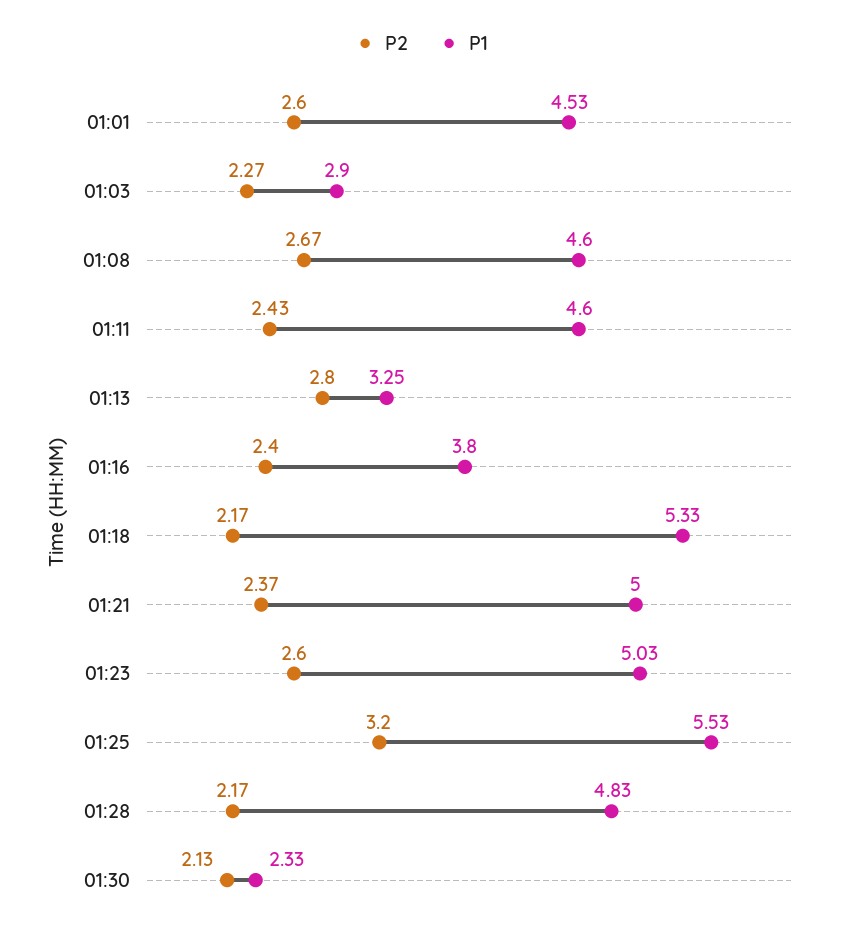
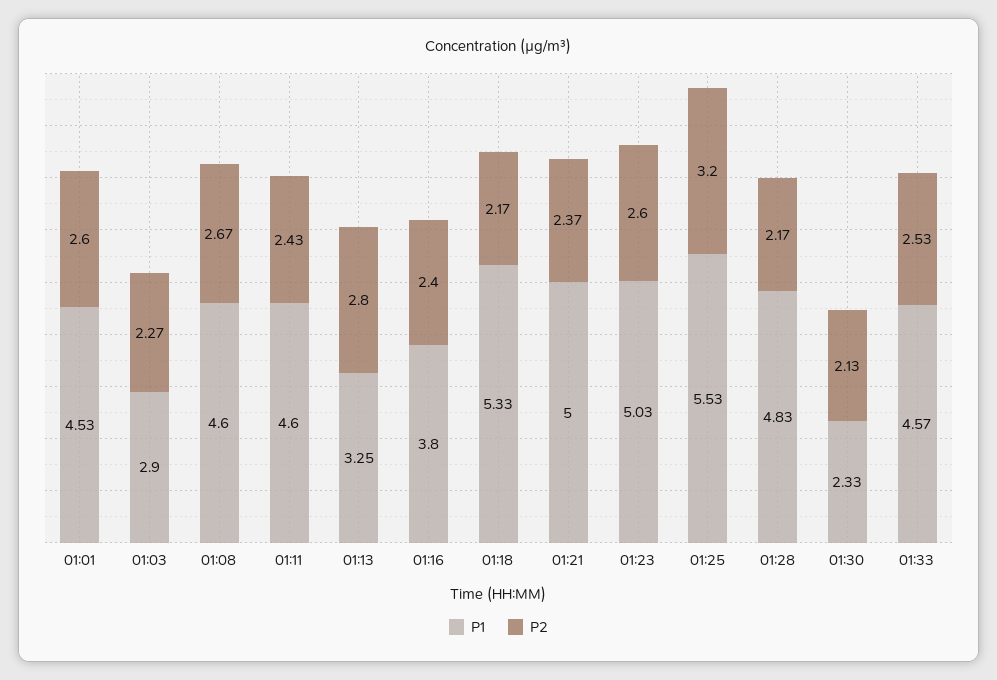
P1, 01:33: none -> 4.57
P2, 01:33: none -> 2.53

